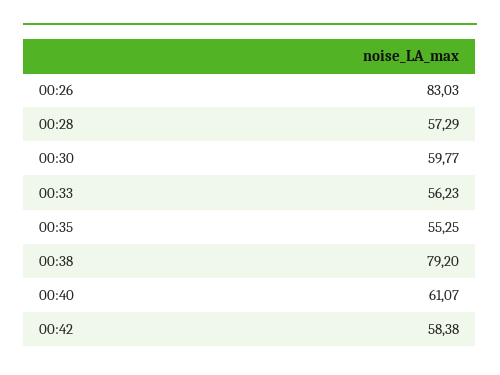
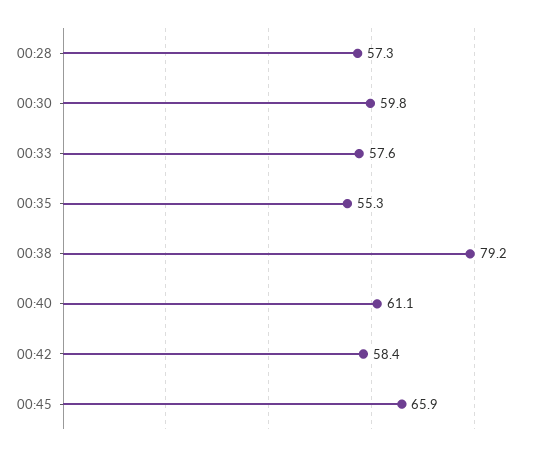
00:26: 83.03 -> none
00:33: 56.23 -> 57.6
00:45: none -> 65.9

